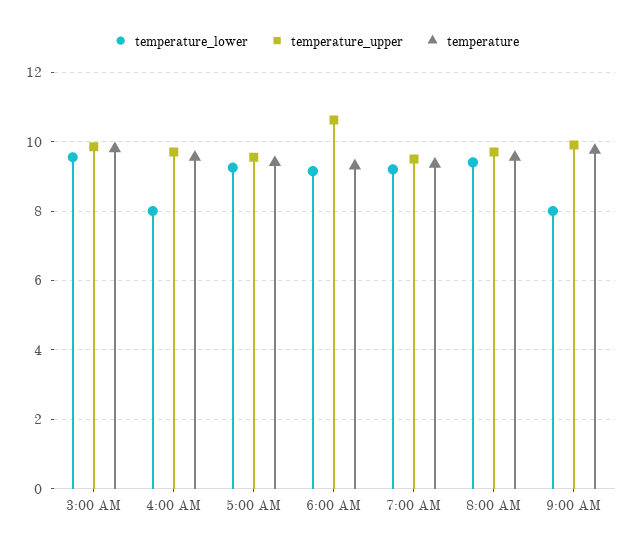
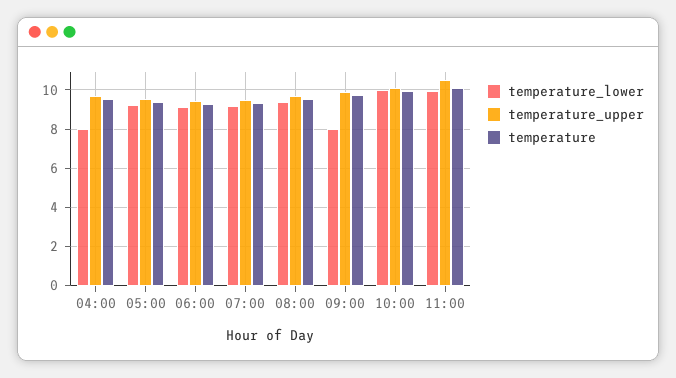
temperature_lower, 3:00 AM: 9.6 -> none
temperature_upper, 3:00 AM: 9.8 -> none
temperature, 3:00 AM: 9.8 -> none
temperature_upper, 6:00 AM: 10.6 -> 9.5
temperature_lower, 10:00: none -> 10
temperature_upper, 10:00: none -> 10
temperature, 10:00: none -> 10
temperature_lower, 11:00: none -> 10
temperature_upper, 11:00: none -> 10.5
temperature, 11:00: none -> 10

